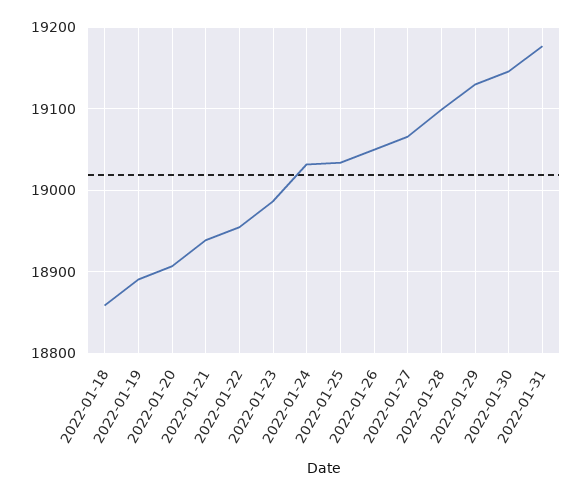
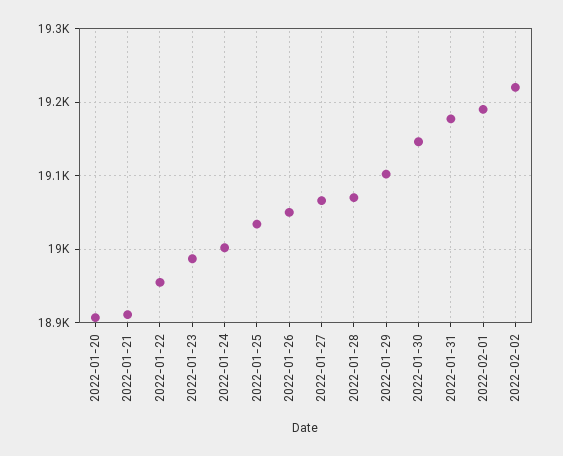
2022-01-18: 18860 -> none
2022-01-19: 18890 -> none
2022-01-21: 18940 -> 18910
2022-01-24: 19030 -> 19000
2022-01-28: 19100 -> 19070
2022-01-29: 19130 -> 19100
2022-02-01: none -> 19190
2022-02-02: none -> 19220

